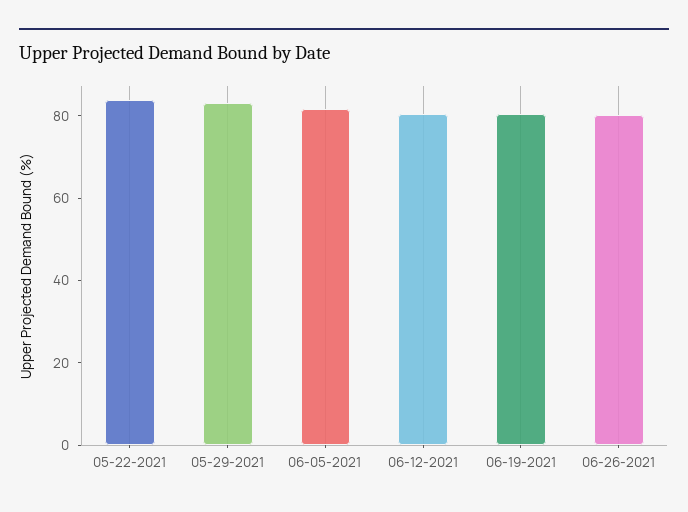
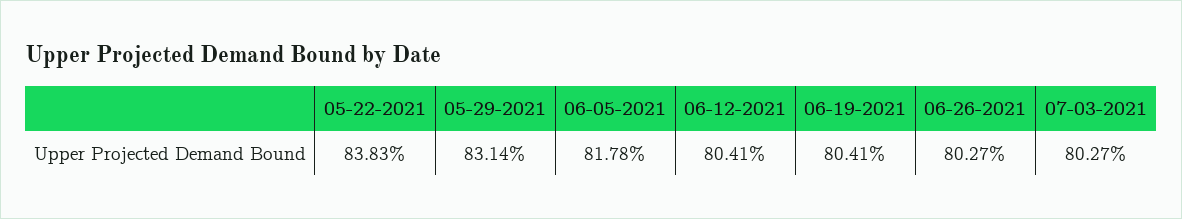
07-03-2021: none -> 80.27

